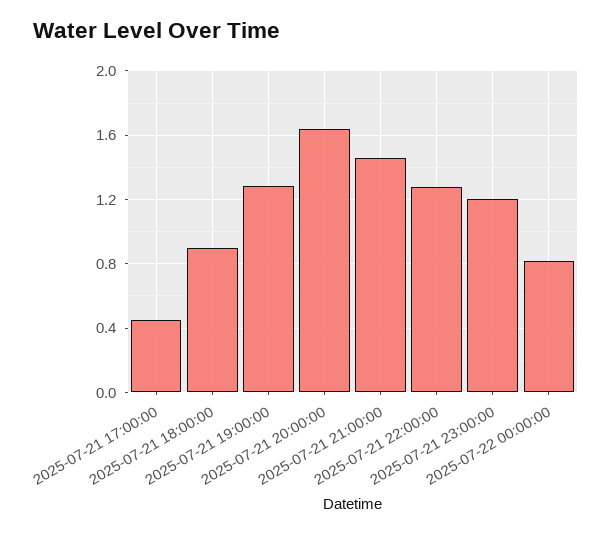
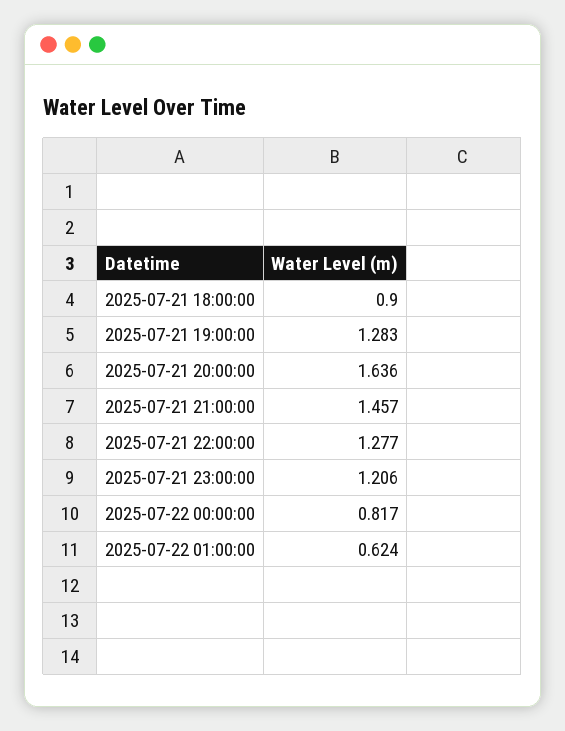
2025-07-21 17:00:00: 0.45 -> none
2025-07-22 01:00:00: none -> 0.624

